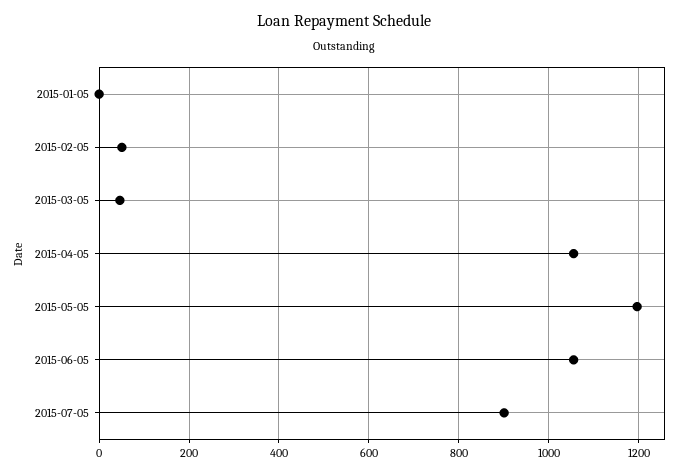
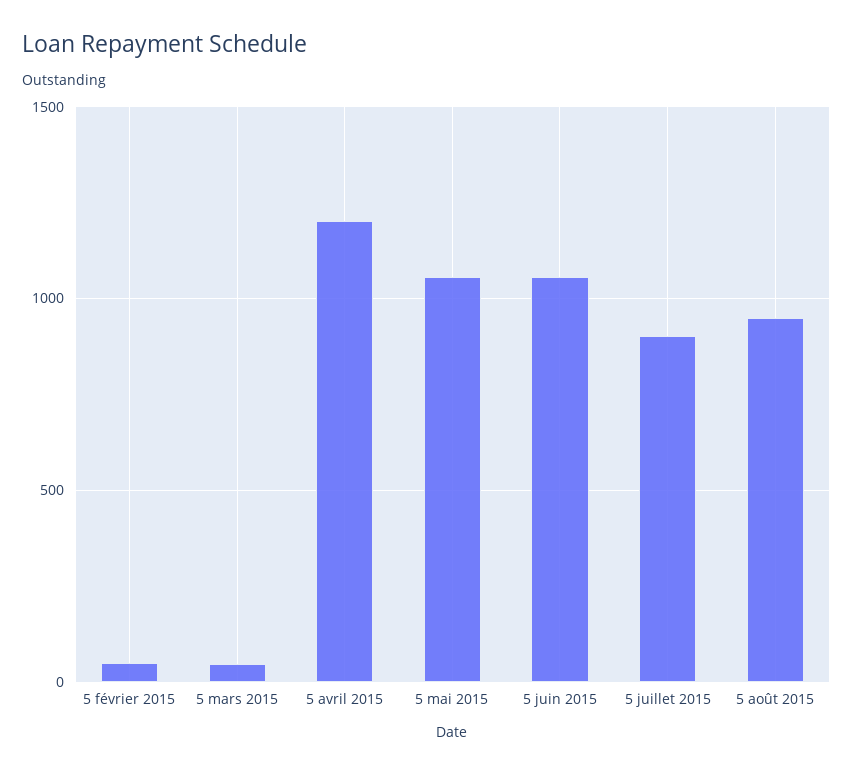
2015-01-05: 0 -> none
2015-04-05: 1060 -> 1200
2015-05-05: 1200 -> 1050
5 août 2015: none -> 950

